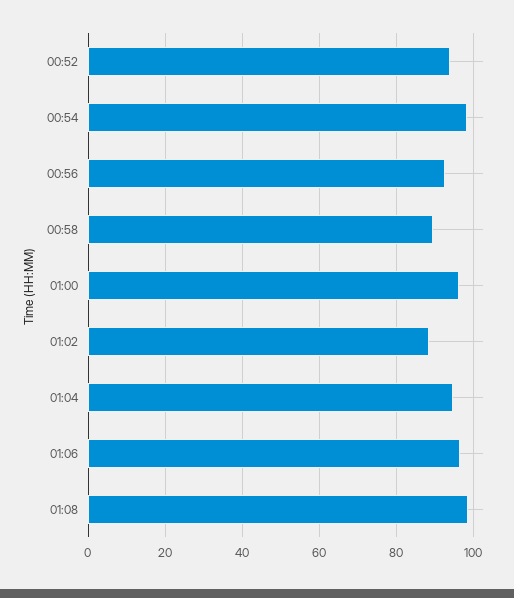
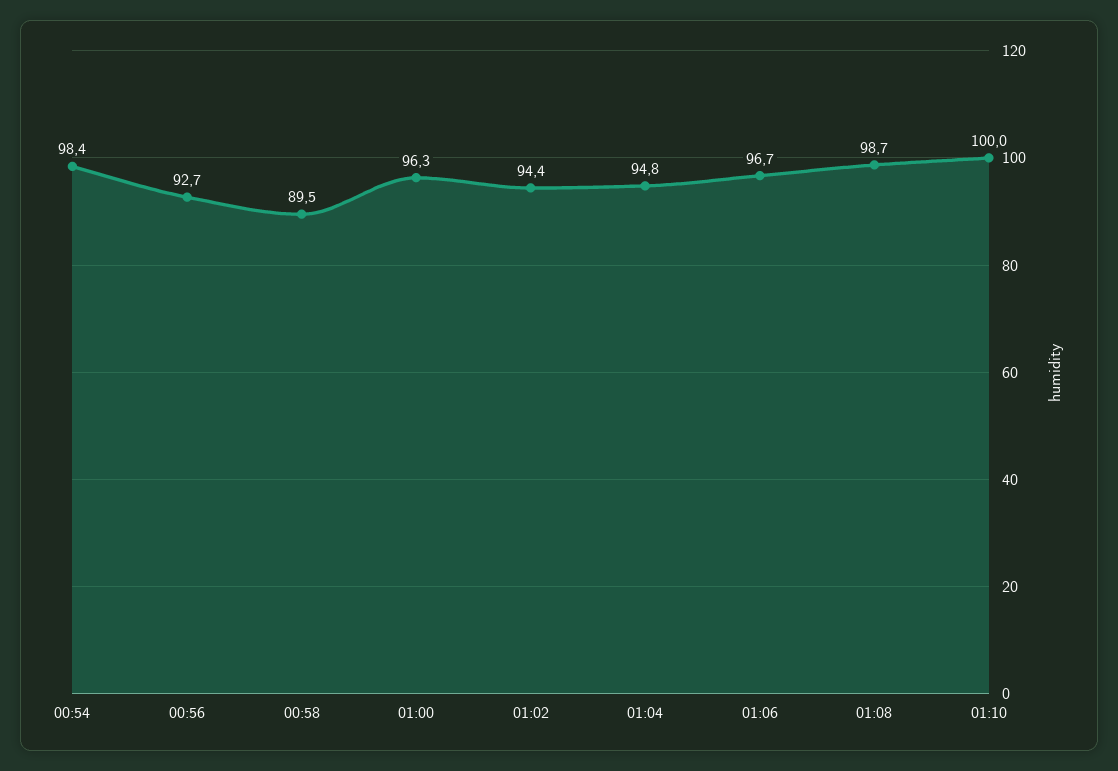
00:52: 94 -> none
01:02: 88 -> 94.4
01:10: none -> 100

